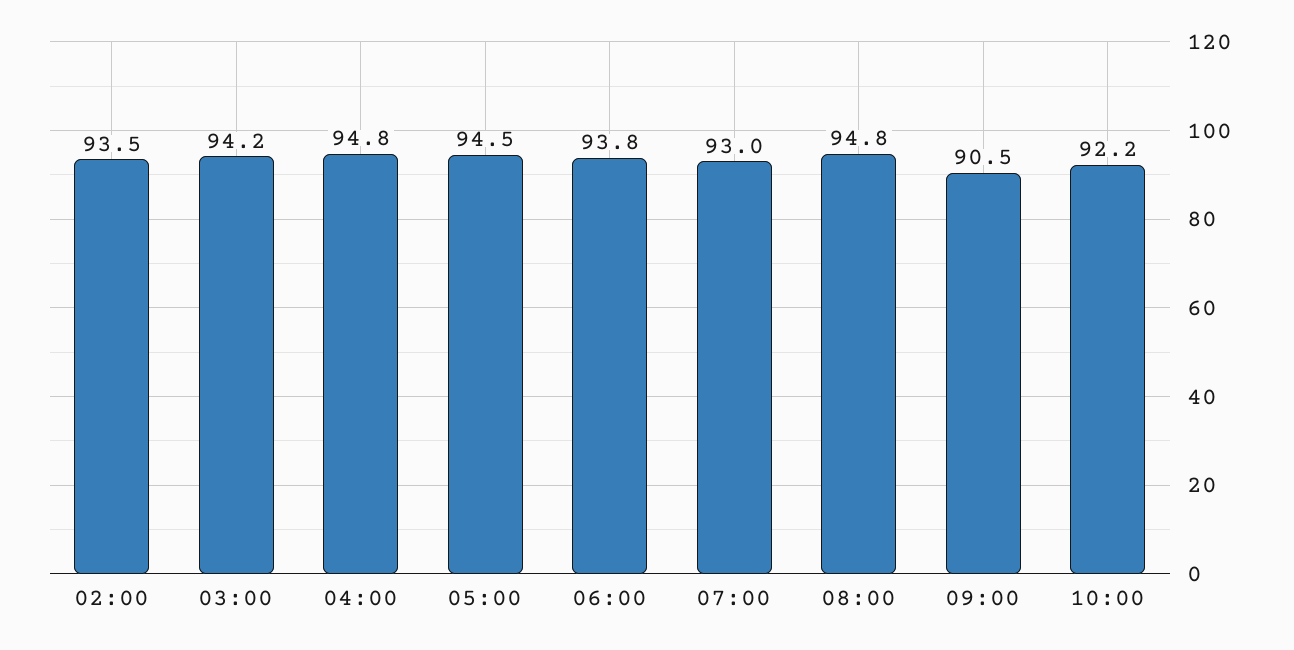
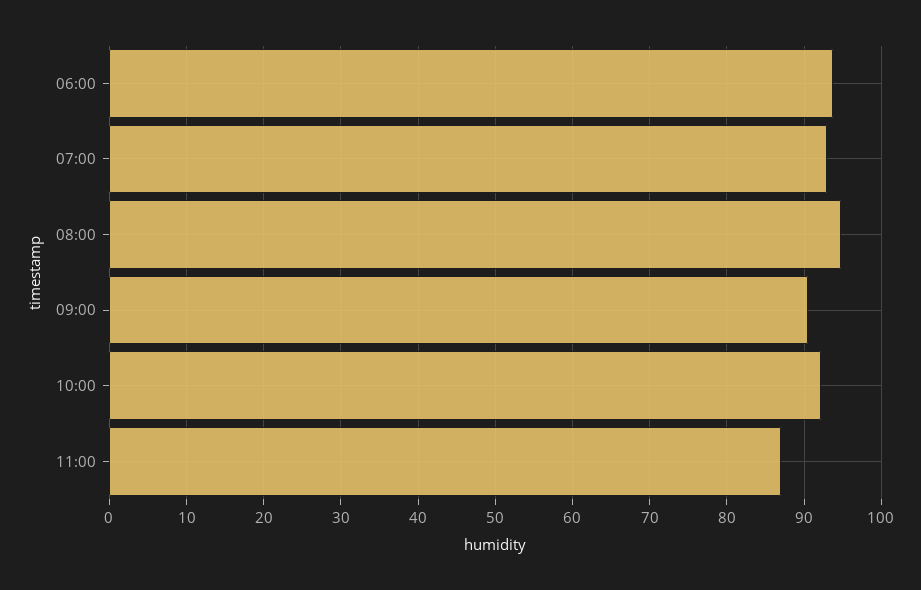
02:00: 93.5 -> none
03:00: 94.2 -> none
04:00: 94.8 -> none
05:00: 94.5 -> none
11:00: none -> 87

